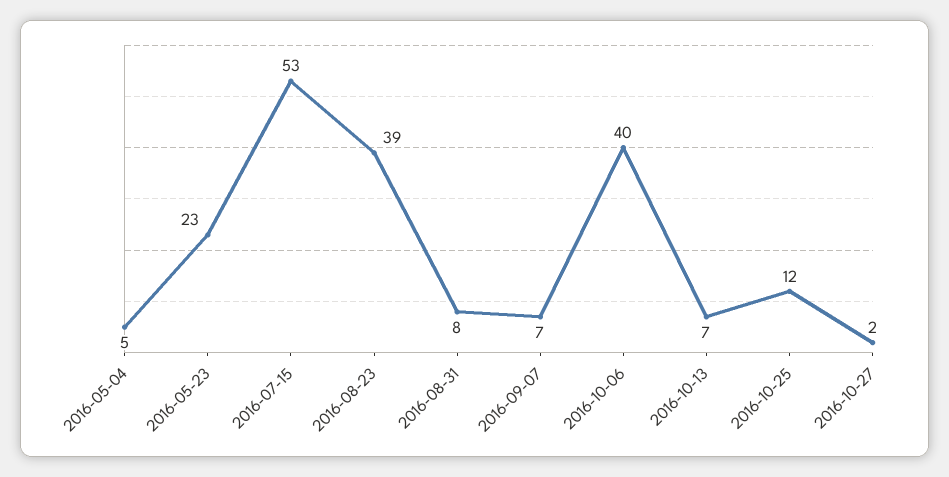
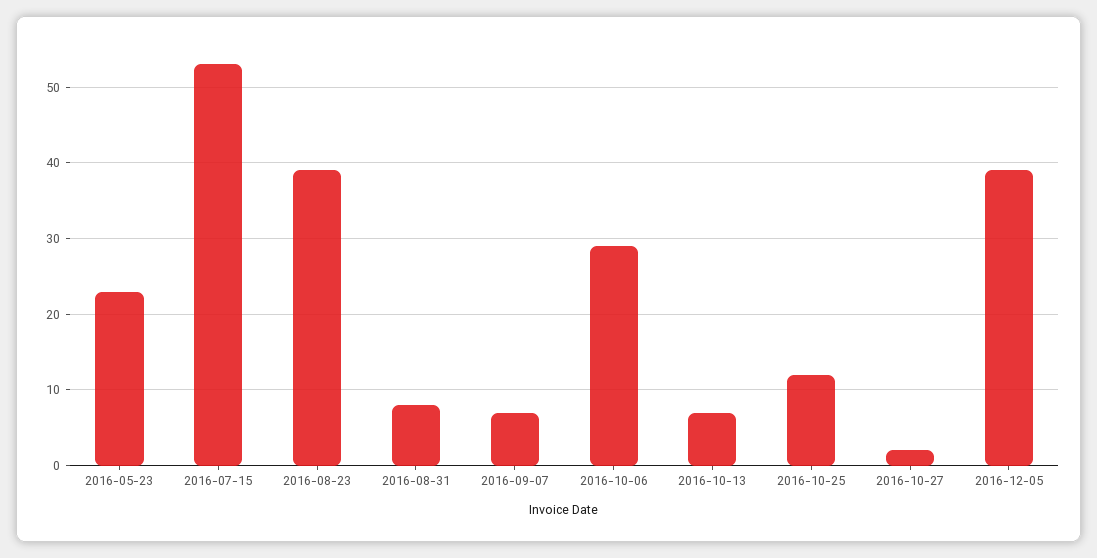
2016-05-04: 5 -> none
2016-10-06: 40 -> 29
2016-12-05: none -> 39

